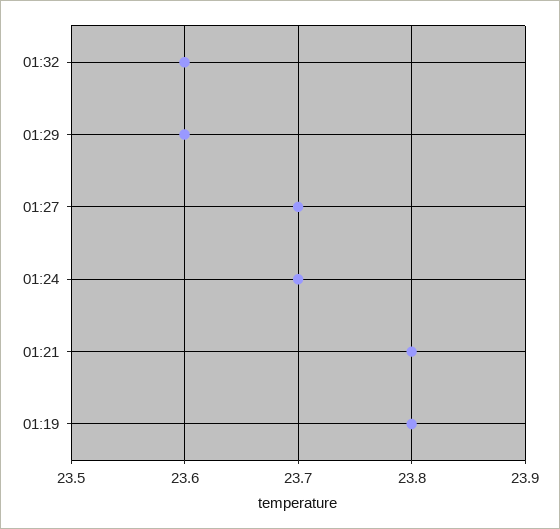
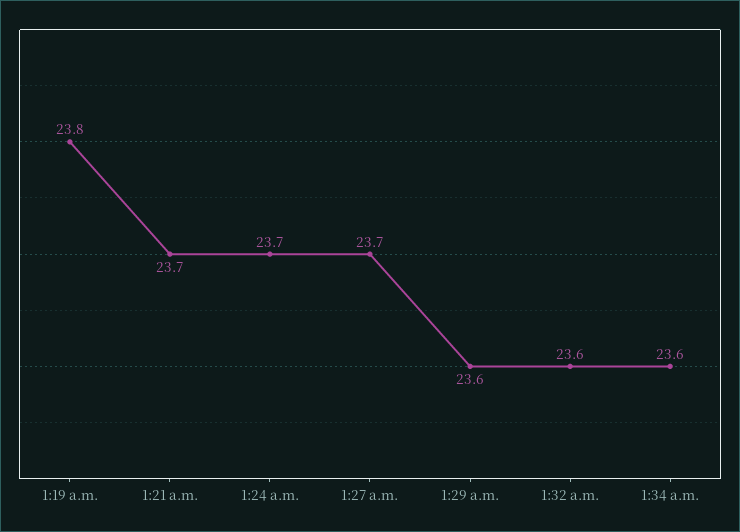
01:21: 23.8 -> 23.7
1:34 a.m.: none -> 23.6

